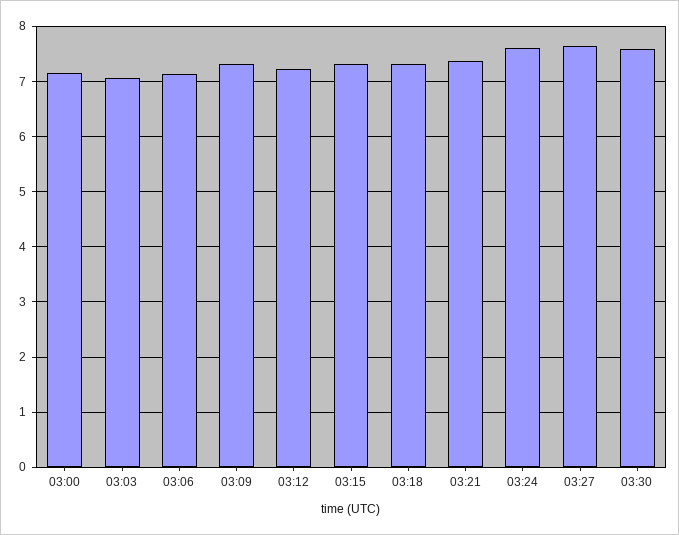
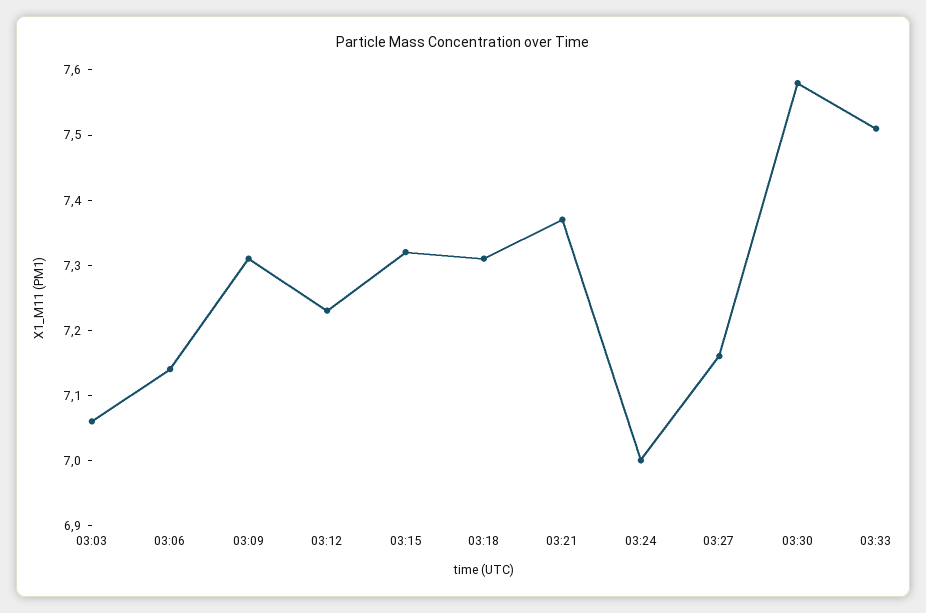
03:00: 7.2 -> none
03:24: 7.6 -> 7
03:27: 7.6 -> 7.15
03:33: none -> 7.5

